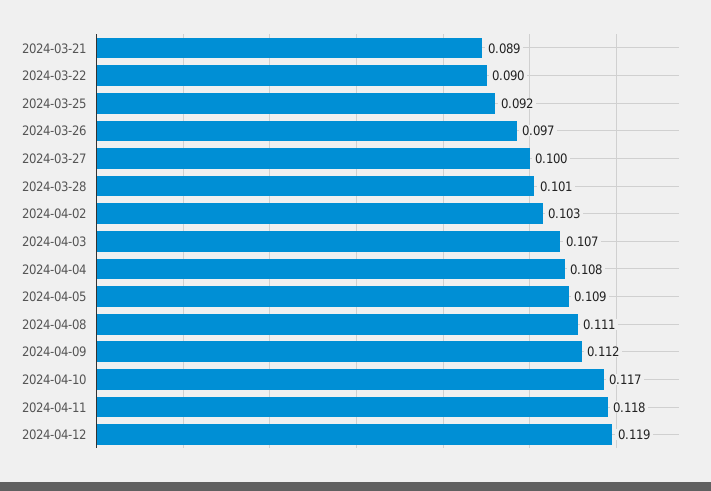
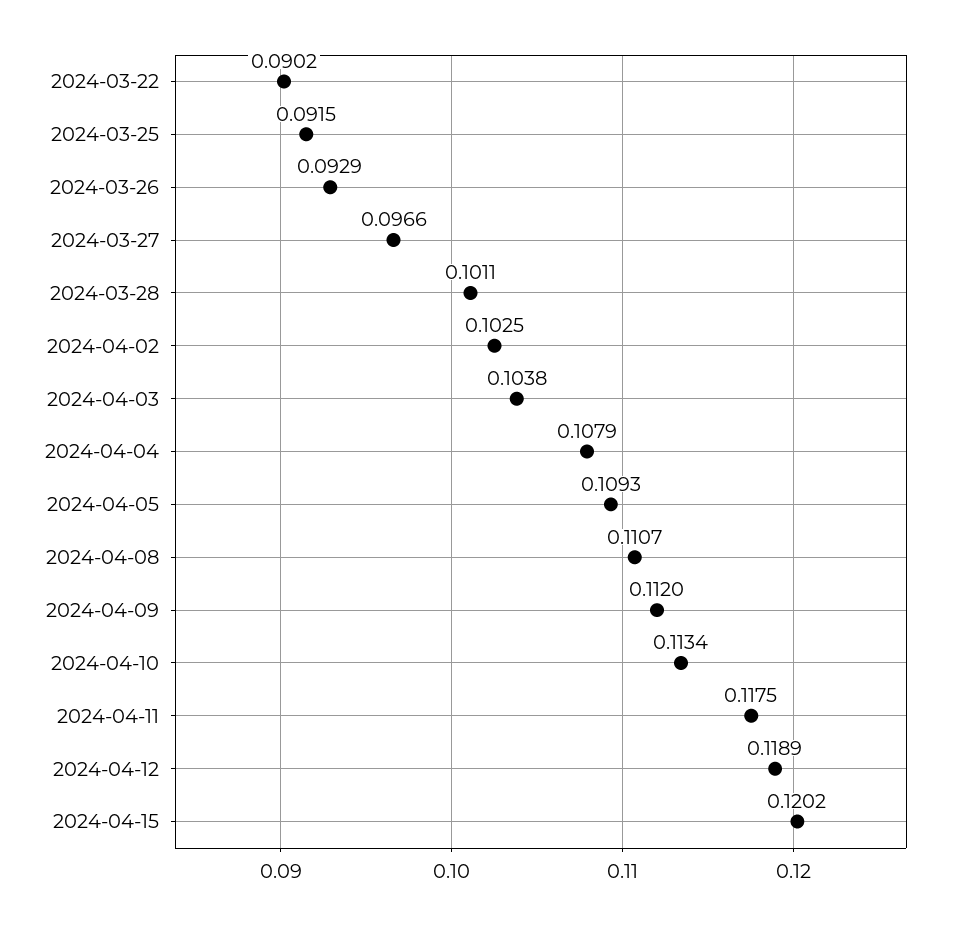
2024-03-21: 0.089 -> none
2024-03-26: 0.097 -> 0.0929
2024-03-27: 0.1 -> 0.0966
2024-04-03: 0.107 -> 0.1038
2024-04-10: 0.117 -> 0.1134
2024-04-15: none -> 0.1202

